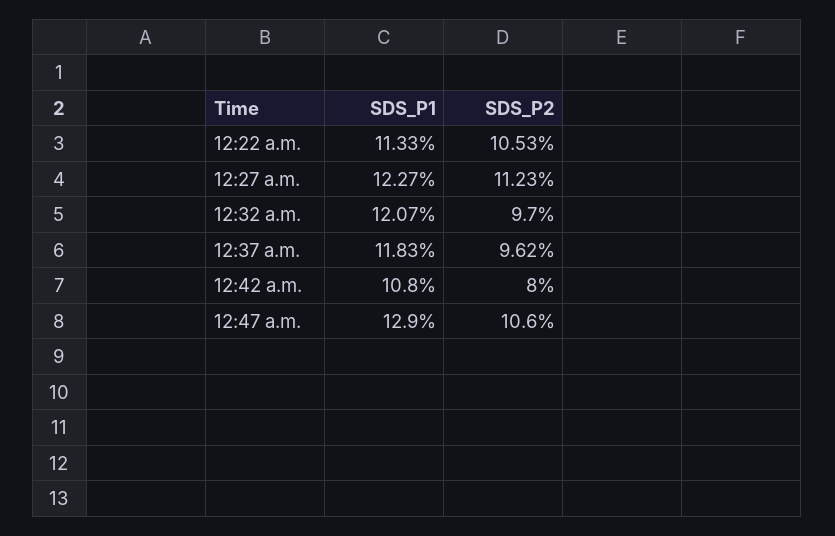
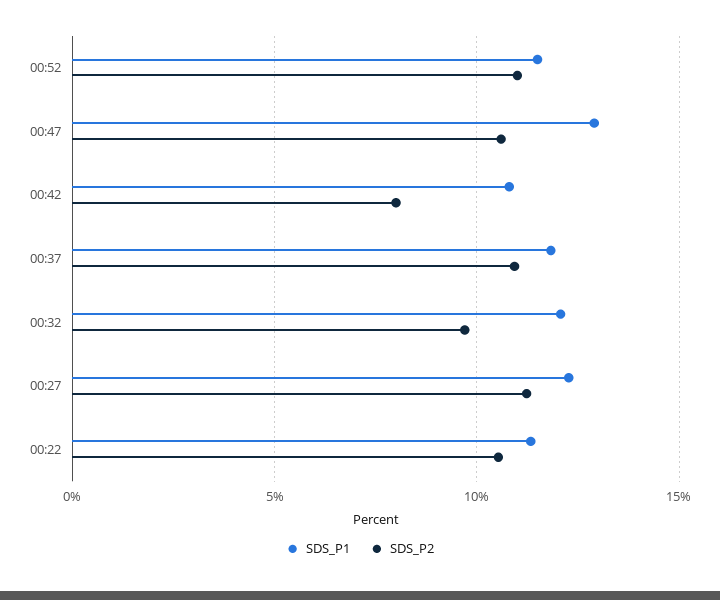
SDS_P2, 12:37 a.m.: 9.62 -> 11
SDS_P1, 00:52: none -> 11.5
SDS_P2, 00:52: none -> 11

